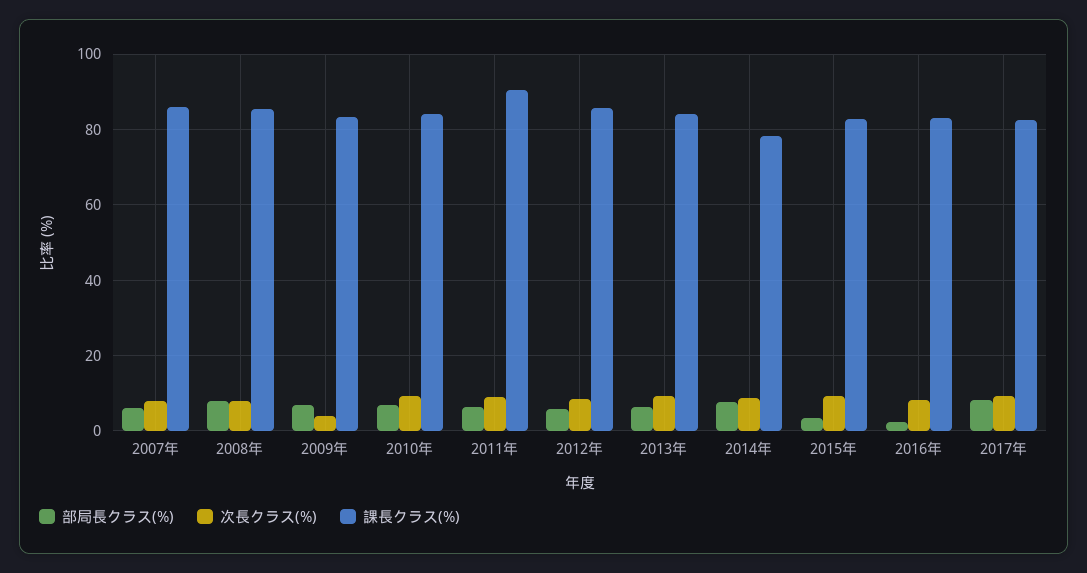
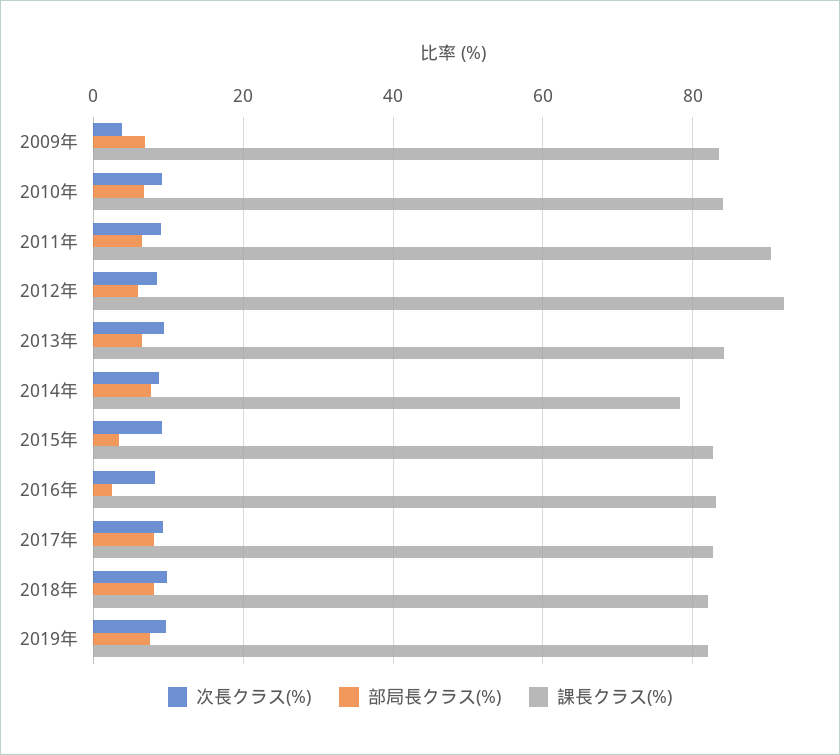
部局長クラス(%), 2007年: 6 -> none
次長クラス(%), 2007年: 8 -> none
課長クラス(%), 2007年: 86 -> none
部局長クラス(%), 2008年: 8 -> none
次長クラス(%), 2008年: 8 -> none
課長クラス(%), 2008年: 86 -> none
課長クラス(%), 2012年: 86 -> 92
次長クラス(%), 2018年: none -> 10
部局長クラス(%), 2018年: none -> 8
課長クラス(%), 2018年: none -> 82
次長クラス(%), 2019年: none -> 10
部局長クラス(%), 2019年: none -> 8
課長クラス(%), 2019年: none -> 82

